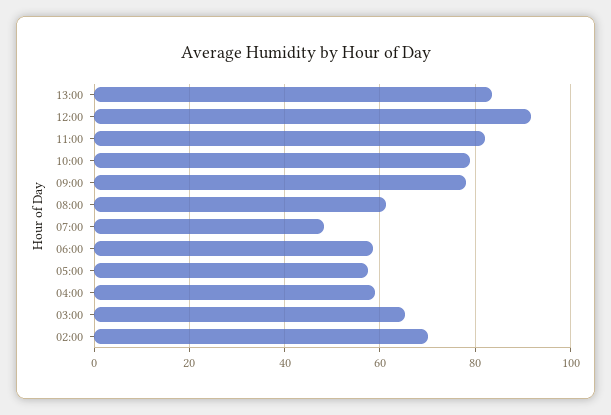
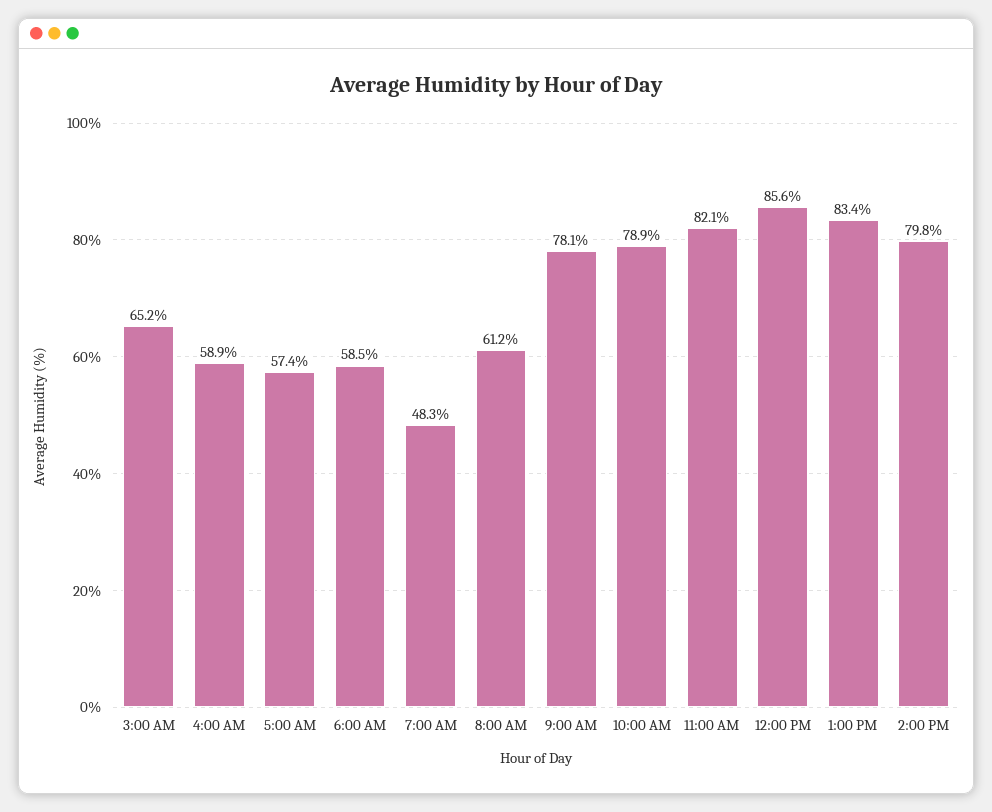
12:00: 92 -> 85.6
02:00: 70 -> none
2:00 PM: none -> 79.8

